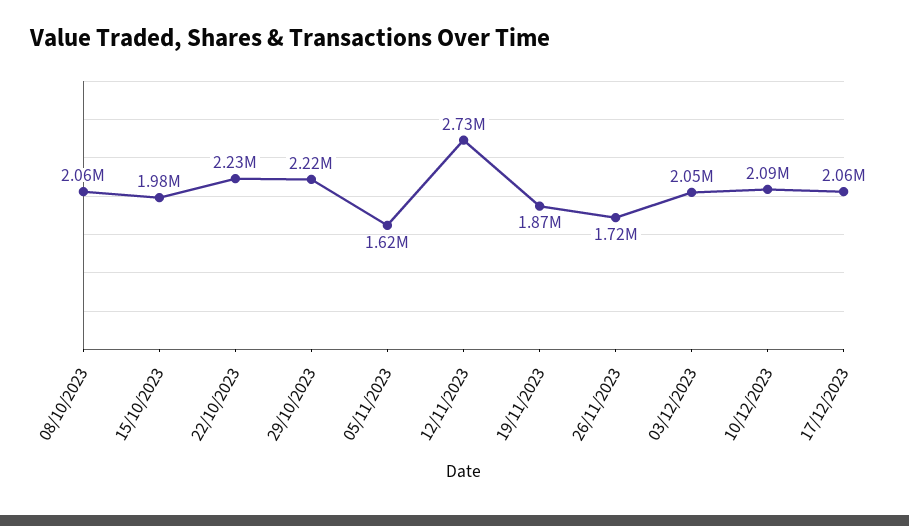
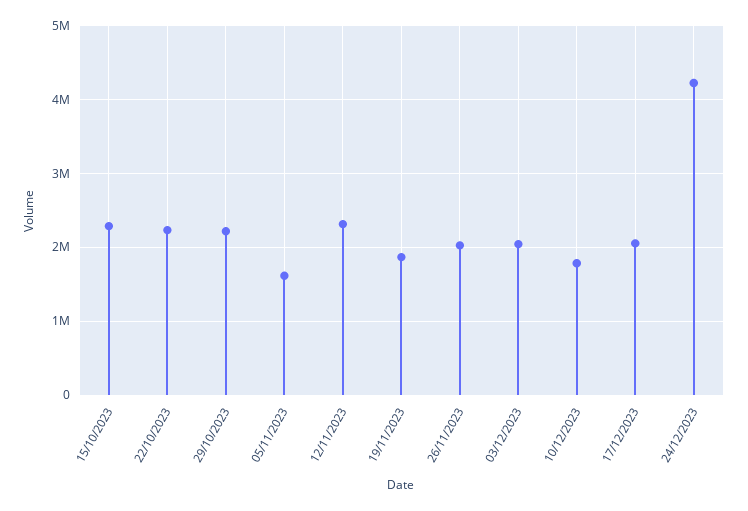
08/10/2023: 2060000 -> none
15/10/2023: 1980000 -> 2300000
12/11/2023: 2730000 -> 2300000
26/11/2023: 1720000 -> 2000000
10/12/2023: 2090000 -> 1800000
24/12/2023: none -> 4200000

